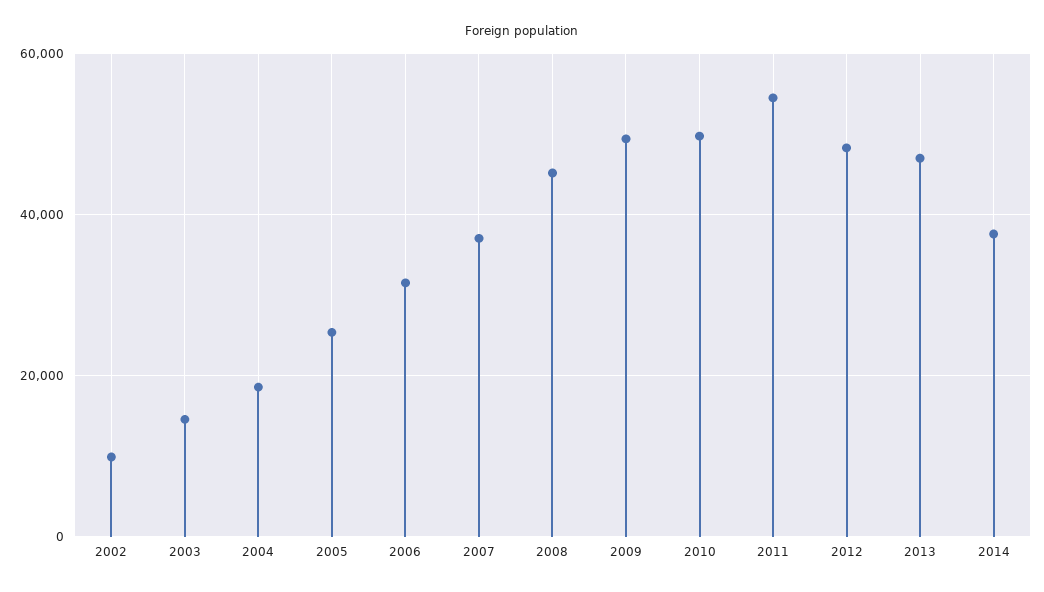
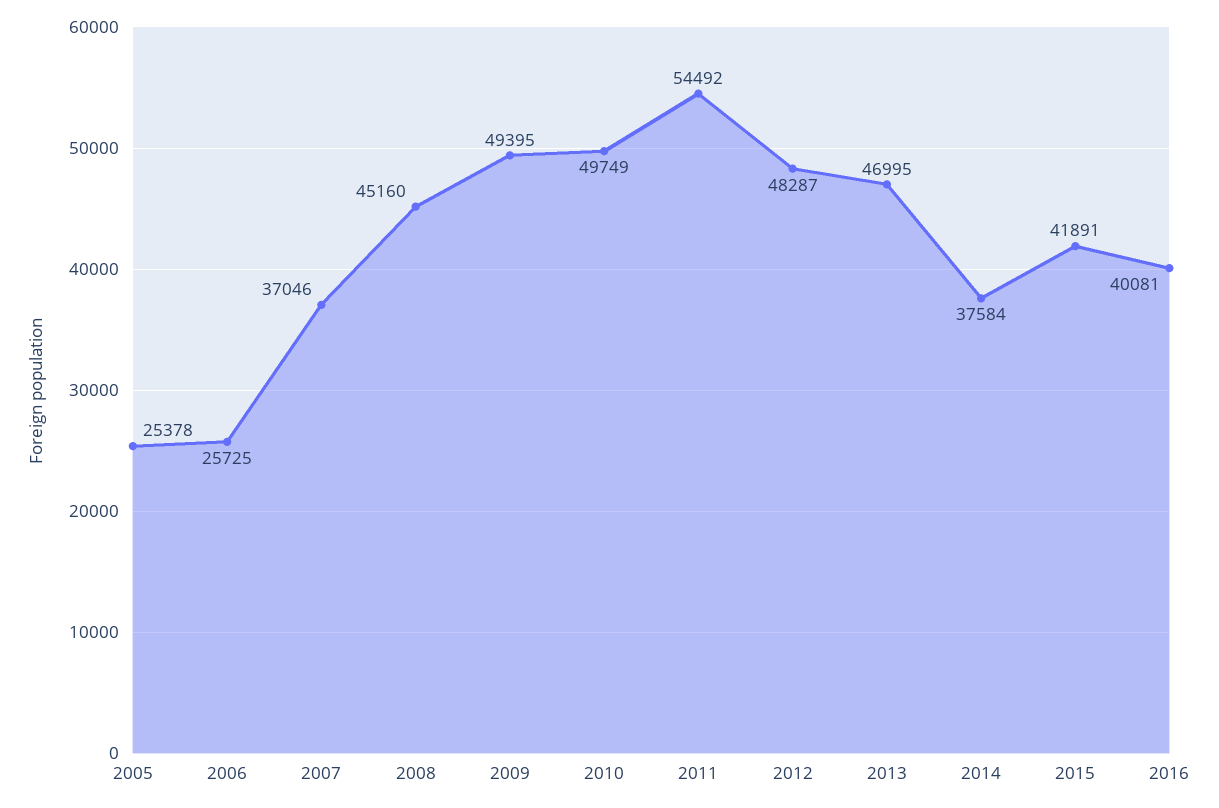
2002: 10000 -> none
2003: 14000 -> none
2004: 18000 -> none
2006: 32000 -> 25725
2015: none -> 41891
2016: none -> 40081

